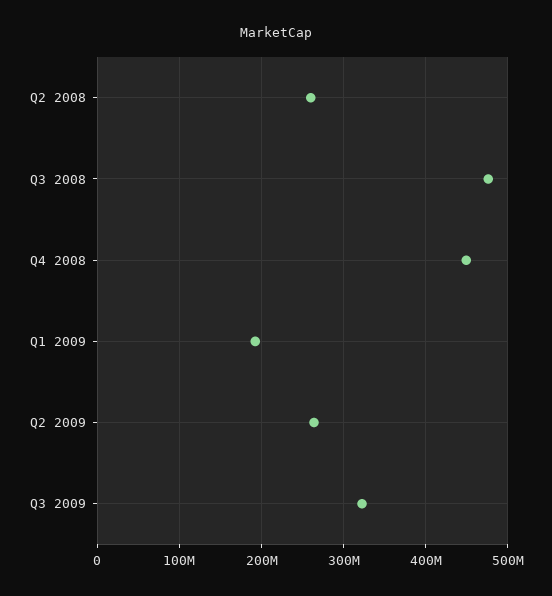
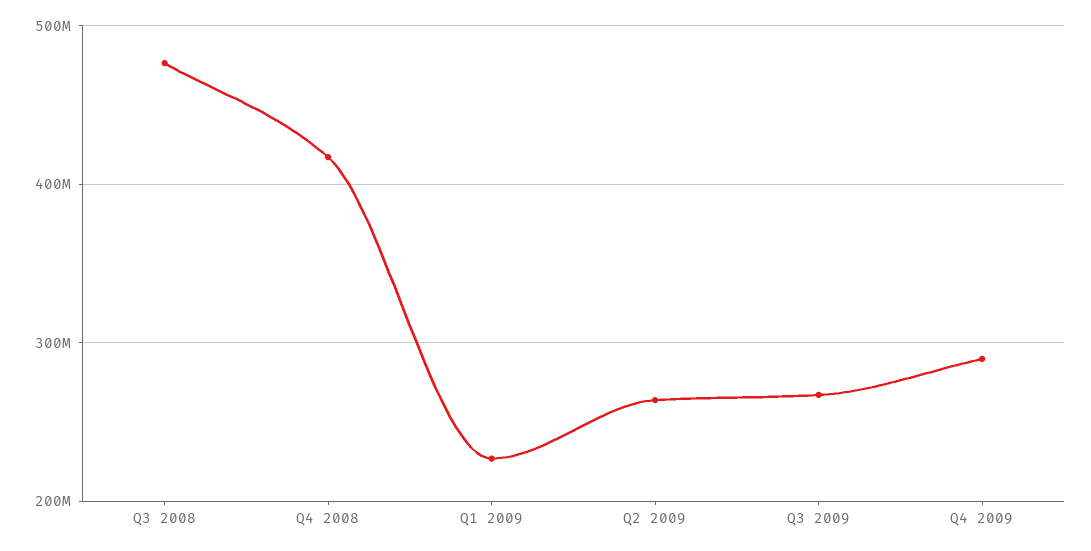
Q2 2008: 260000000 -> none
Q4 2008: 450000000 -> 420000000
Q1 2009: 190000000 -> 230000000
Q3 2009: 320000000 -> 270000000
Q4 2009: none -> 290000000

